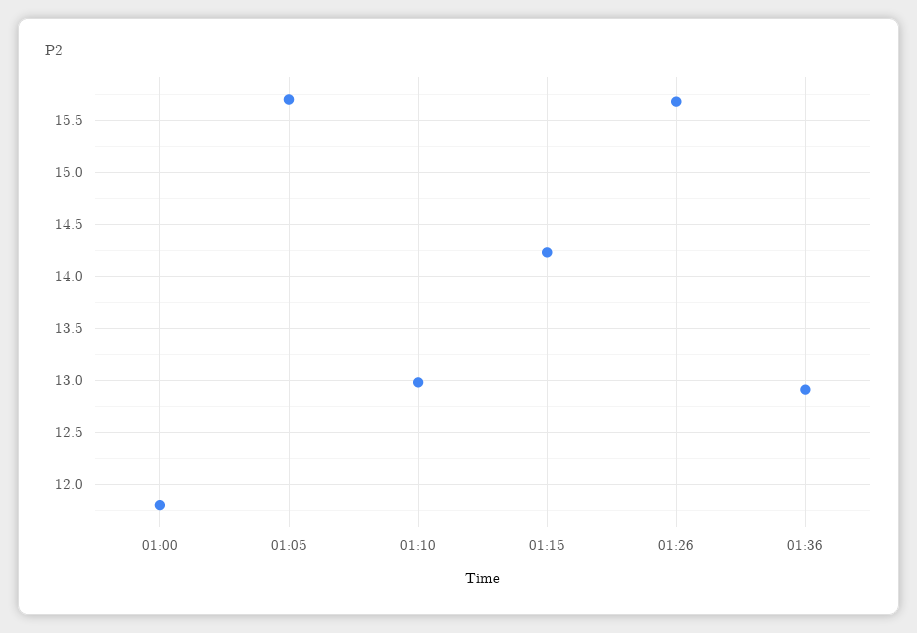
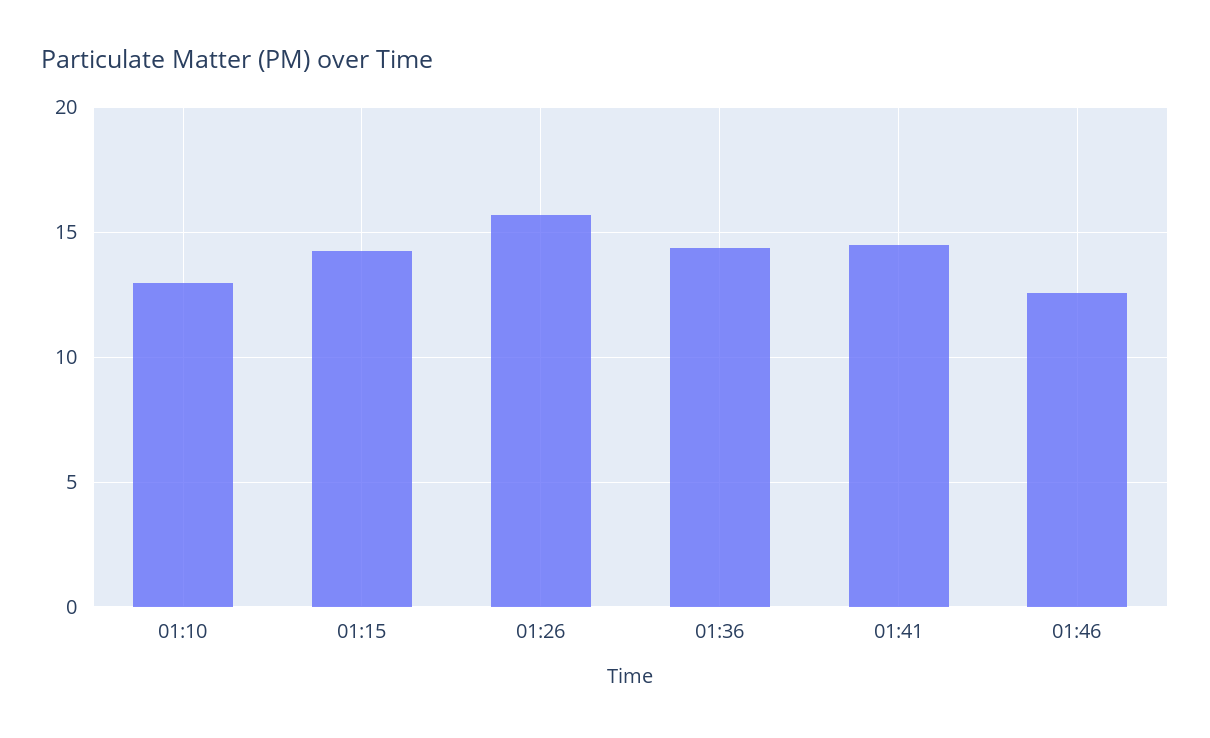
01:00: 11.8 -> none
01:05: 15.7 -> none
01:36: 12.9 -> 14.5
01:41: none -> 14.5
01:46: none -> 12.5

